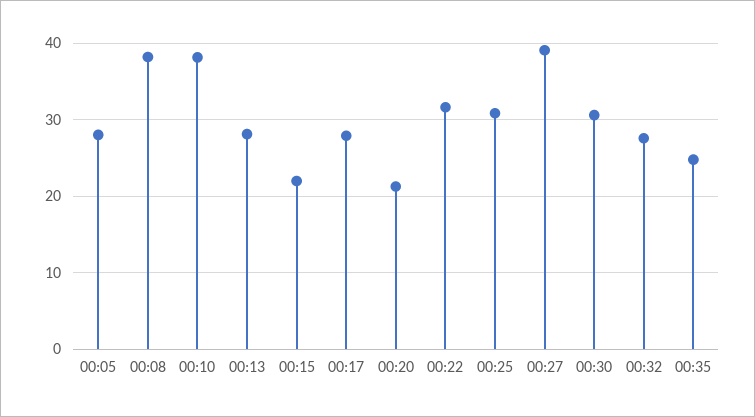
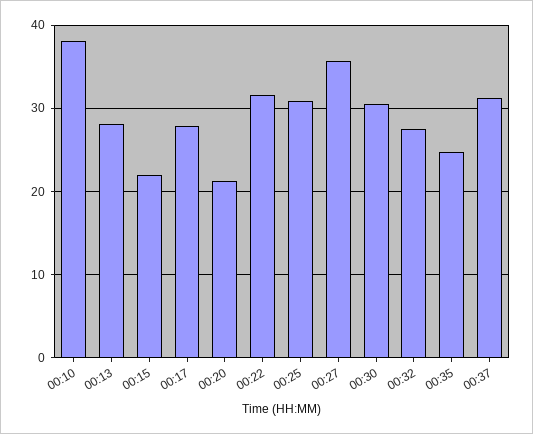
00:05: 28 -> none
00:08: 38 -> none
00:27: 39 -> 36
00:37: none -> 31

